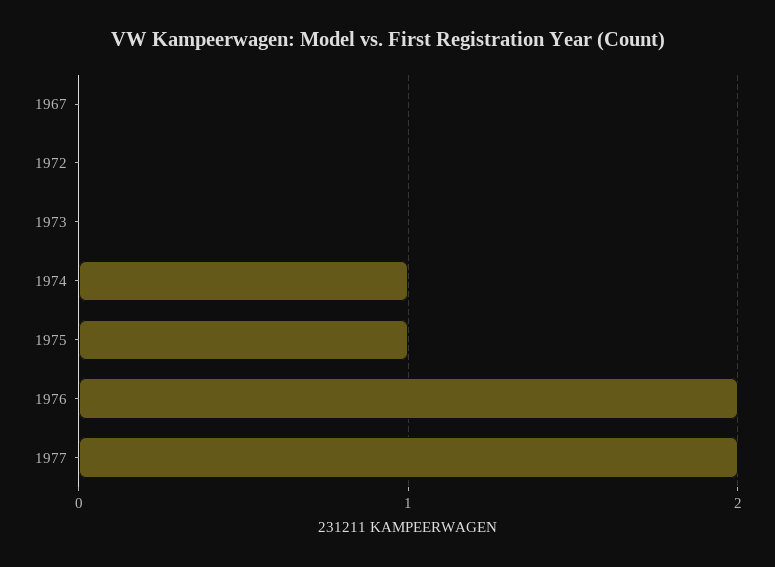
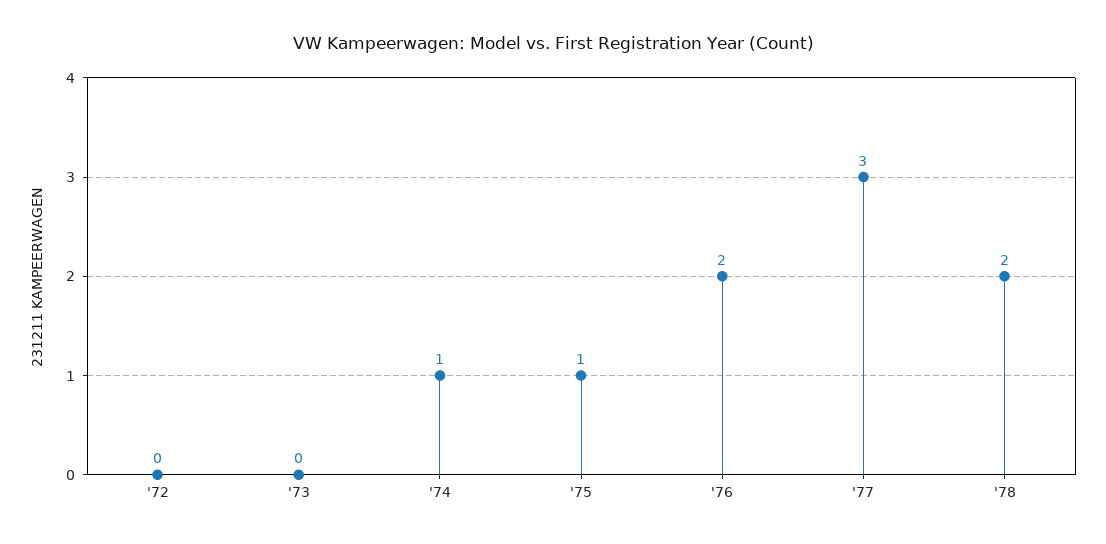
1967: 0 -> none
1977: 2 -> 3
'78: none -> 2

